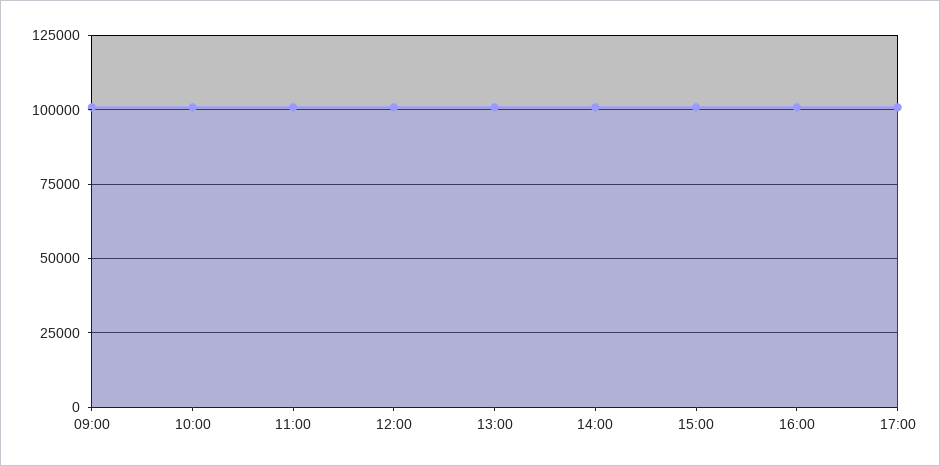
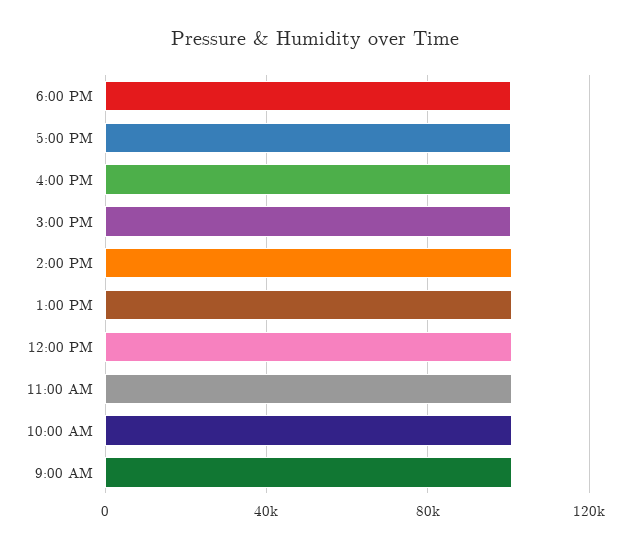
6:00 PM: none -> 100000

